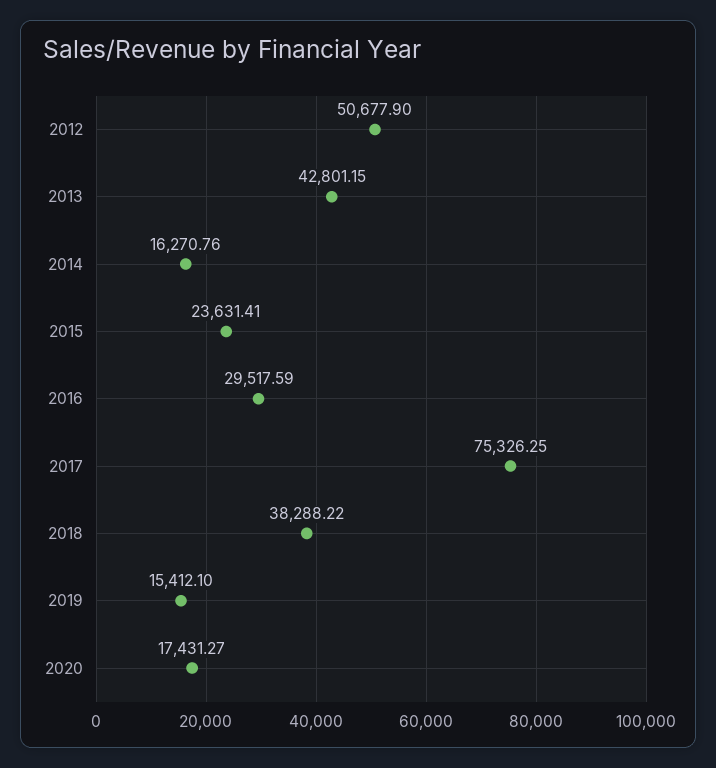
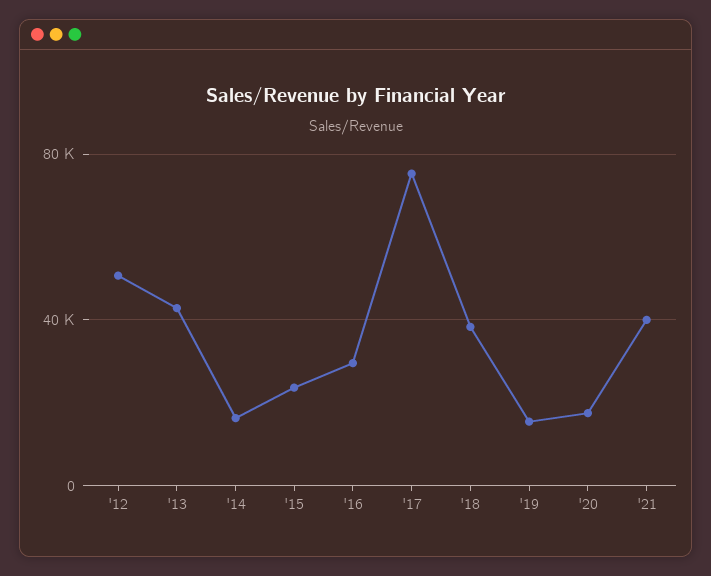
'21: none -> 40000

